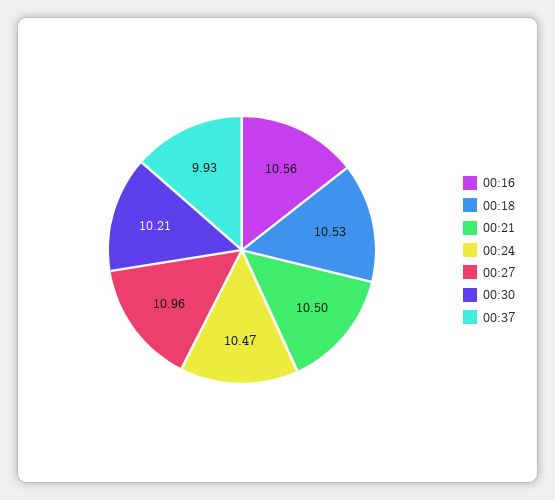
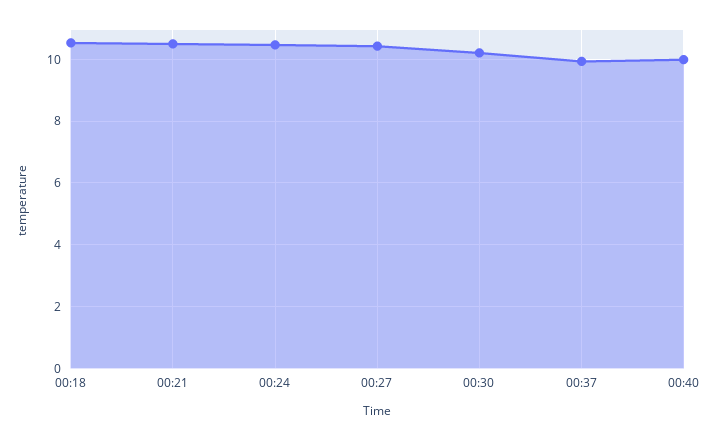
00:16: 10.56 -> none
00:27: 10.96 -> 10.4
00:40: none -> 10

